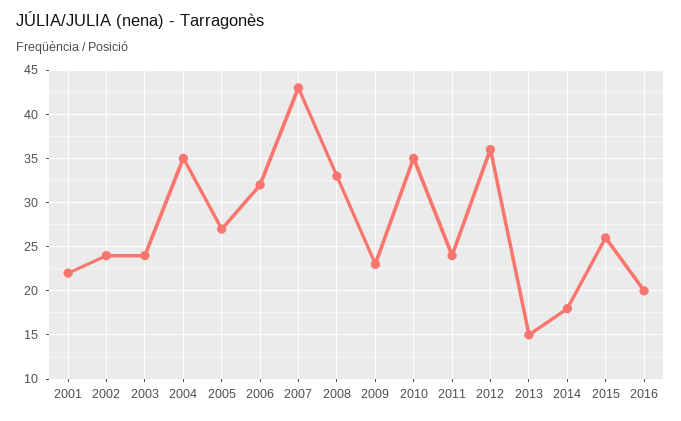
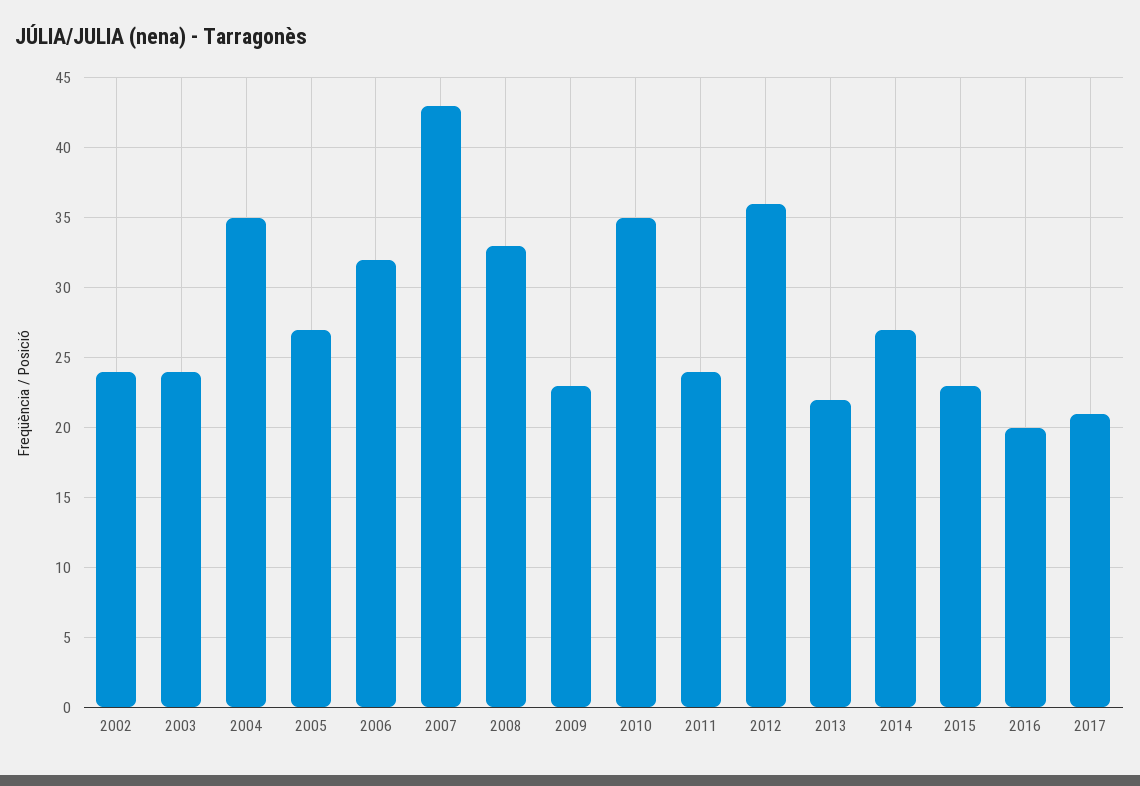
2001: 22 -> none
2013: 15 -> 22
2014: 18 -> 27
2015: 26 -> 23
2017: none -> 21

